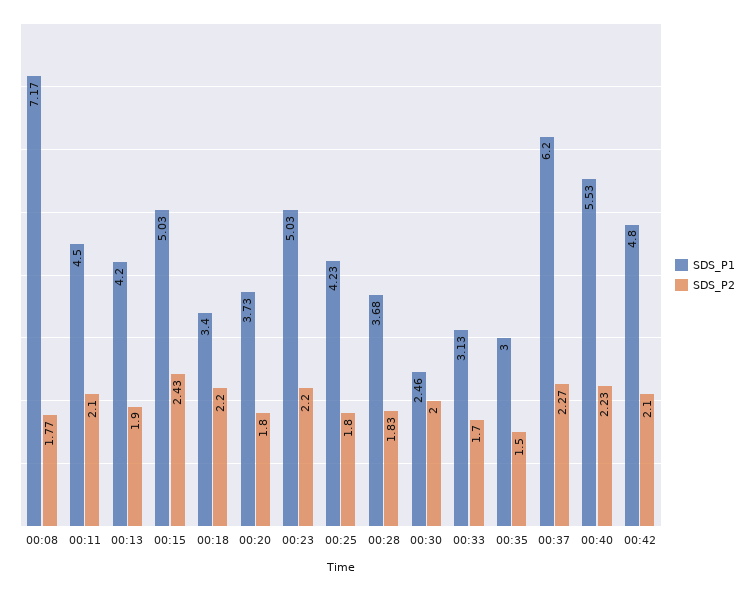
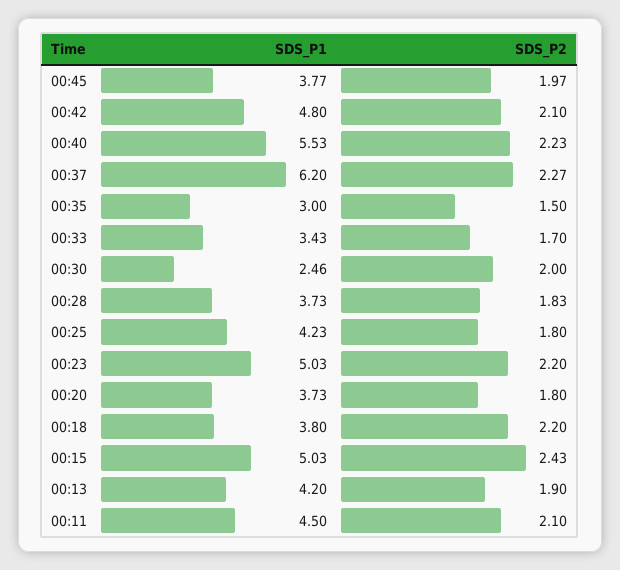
SDS_P1, 00:08: 7.17 -> none
SDS_P2, 00:08: 1.77 -> none
SDS_P1, 00:18: 3.4 -> 3.8
SDS_P1, 00:28: 3.68 -> 3.73
SDS_P1, 00:33: 3.13 -> 3.43
SDS_P1, 00:45: none -> 3.77
SDS_P2, 00:45: none -> 1.97

